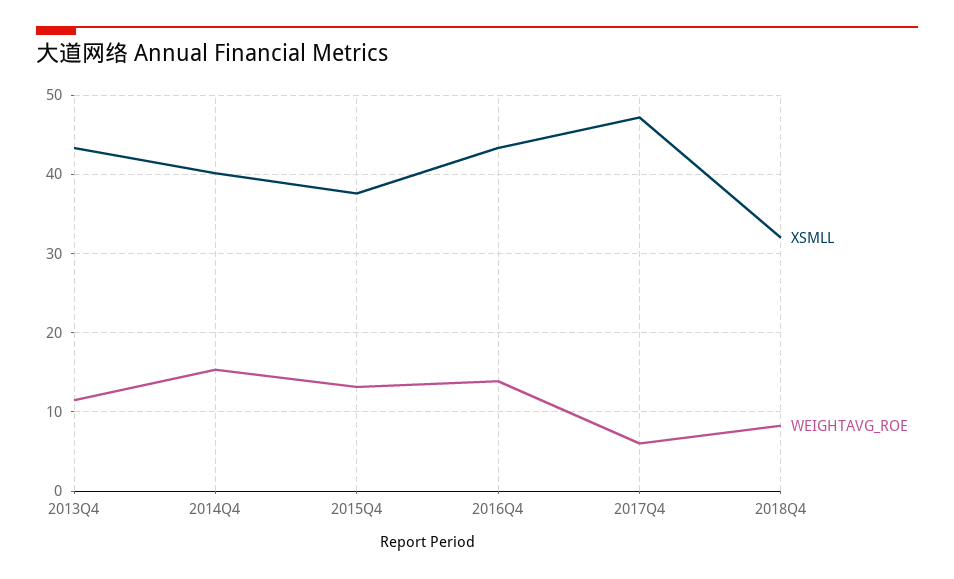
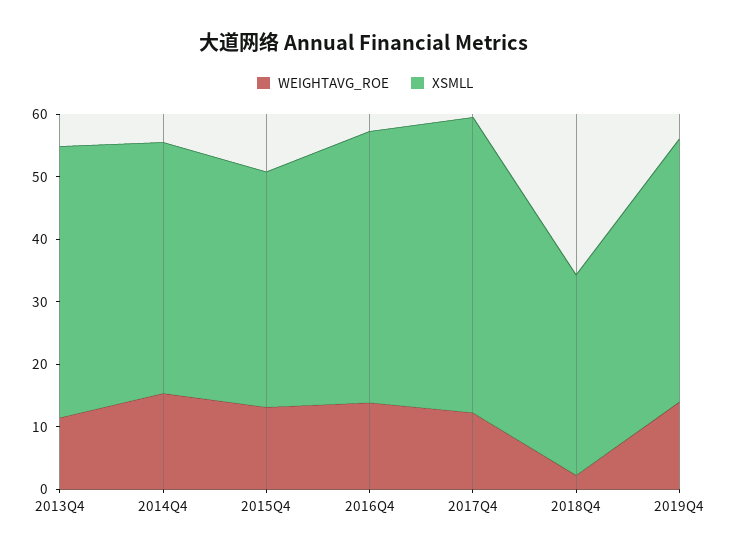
WEIGHTAVG_ROE, 2017Q4: 6 -> 12
WEIGHTAVG_ROE, 2018Q4: 8 -> 2
WEIGHTAVG_ROE, 2019Q4: none -> 14
XSMLL, 2019Q4: none -> 42

